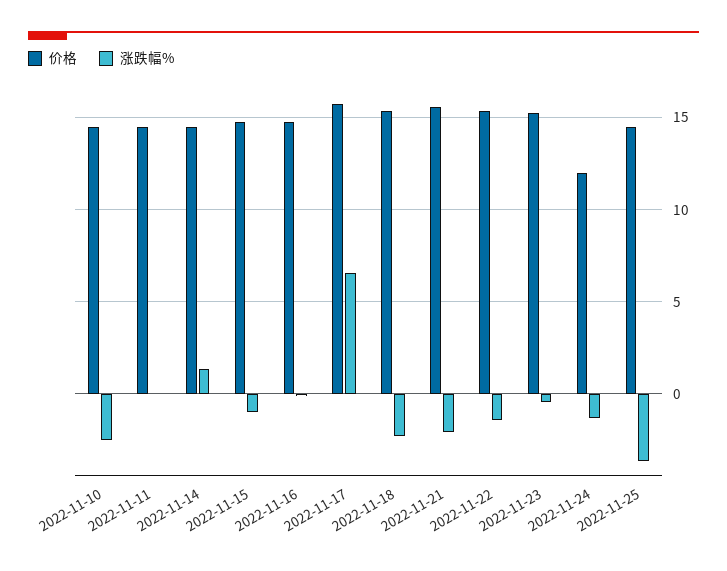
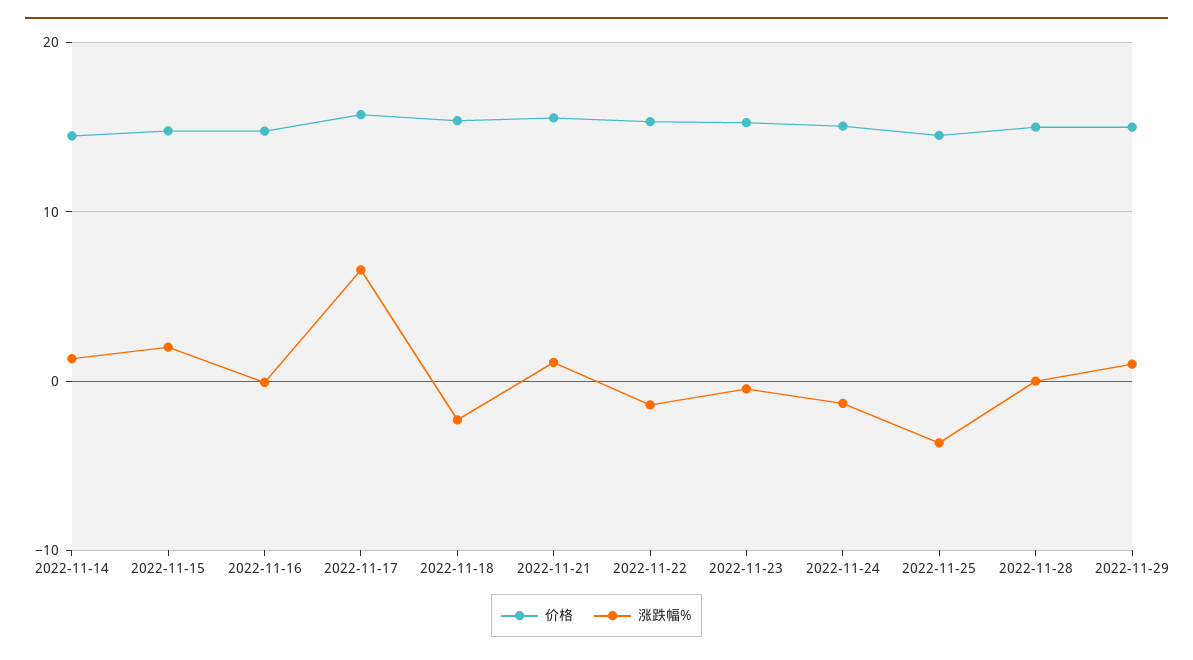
价格, 2022-11-10: 14.5 -> none
涨跌幅%, 2022-11-10: -2.5 -> none
价格, 2022-11-11: 14.5 -> none
涨跌幅%, 2022-11-11: 0 -> none
涨跌幅%, 2022-11-15: -1 -> 2
涨跌幅%, 2022-11-21: -2 -> 1
价格, 2022-11-24: 12 -> 15
价格, 2022-11-28: none -> 15
涨跌幅%, 2022-11-28: none -> 0
价格, 2022-11-29: none -> 15
涨跌幅%, 2022-11-29: none -> 1

